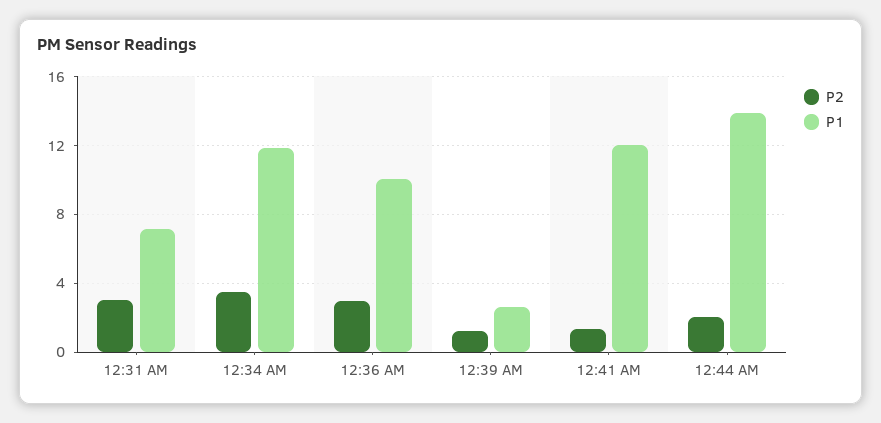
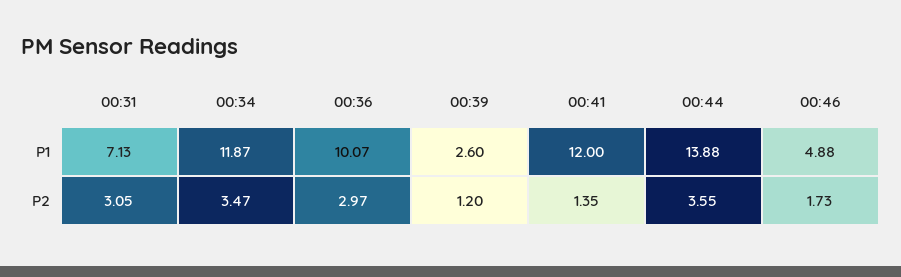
P2, 12:44 AM: 2 -> 3.55
P1, 00:46: none -> 4.88
P2, 00:46: none -> 1.73

